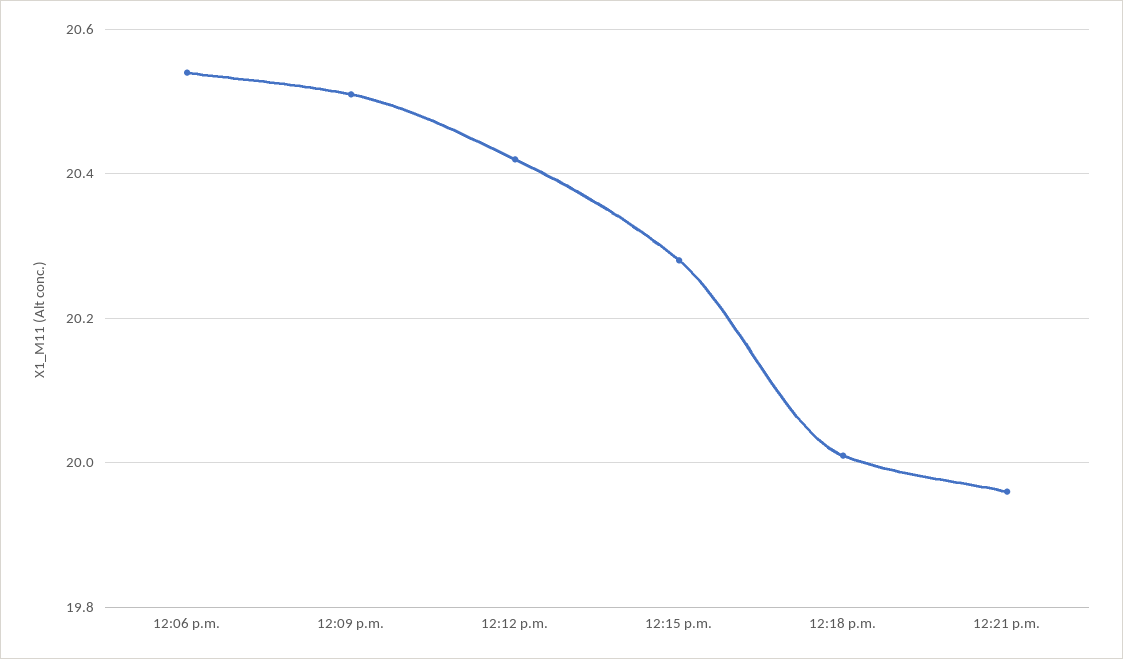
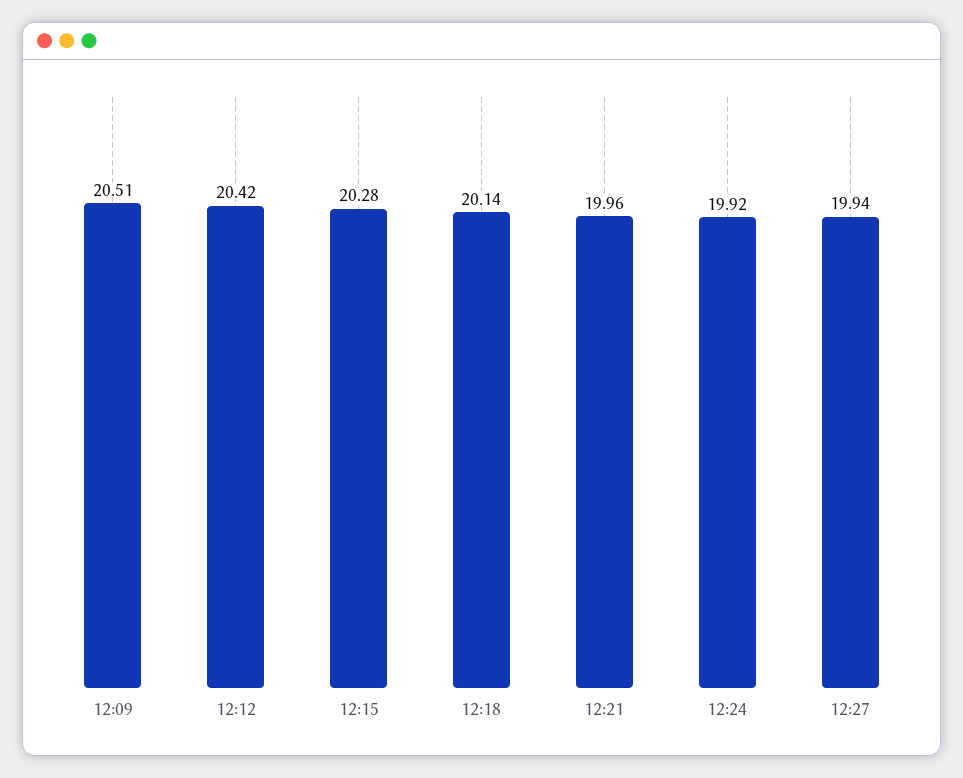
12:06 p.m.: 20.55 -> none
12:18 p.m.: 20 -> 20.14
12:24: none -> 19.92
12:27: none -> 19.94

